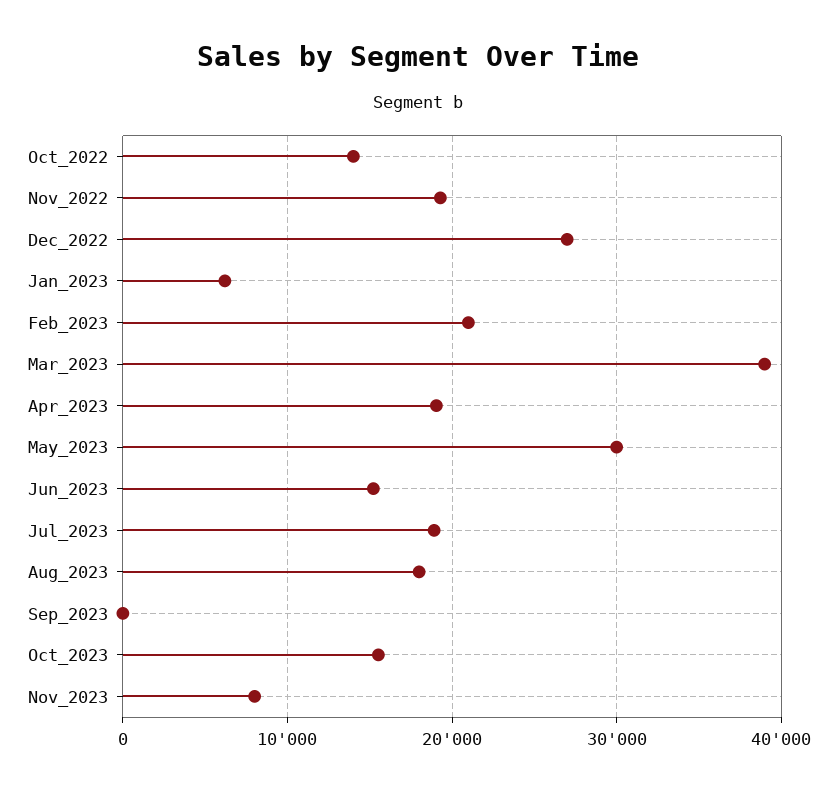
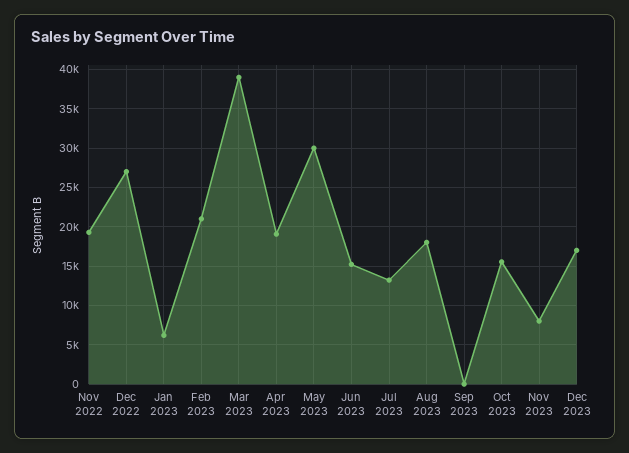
Oct_2022: 14000 -> none
Jul_2023: 19000 -> 13000
Dec 2023: none -> 17000

